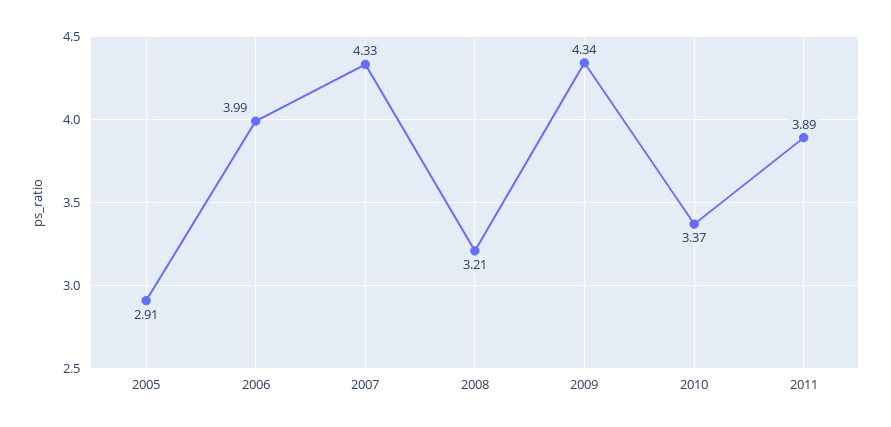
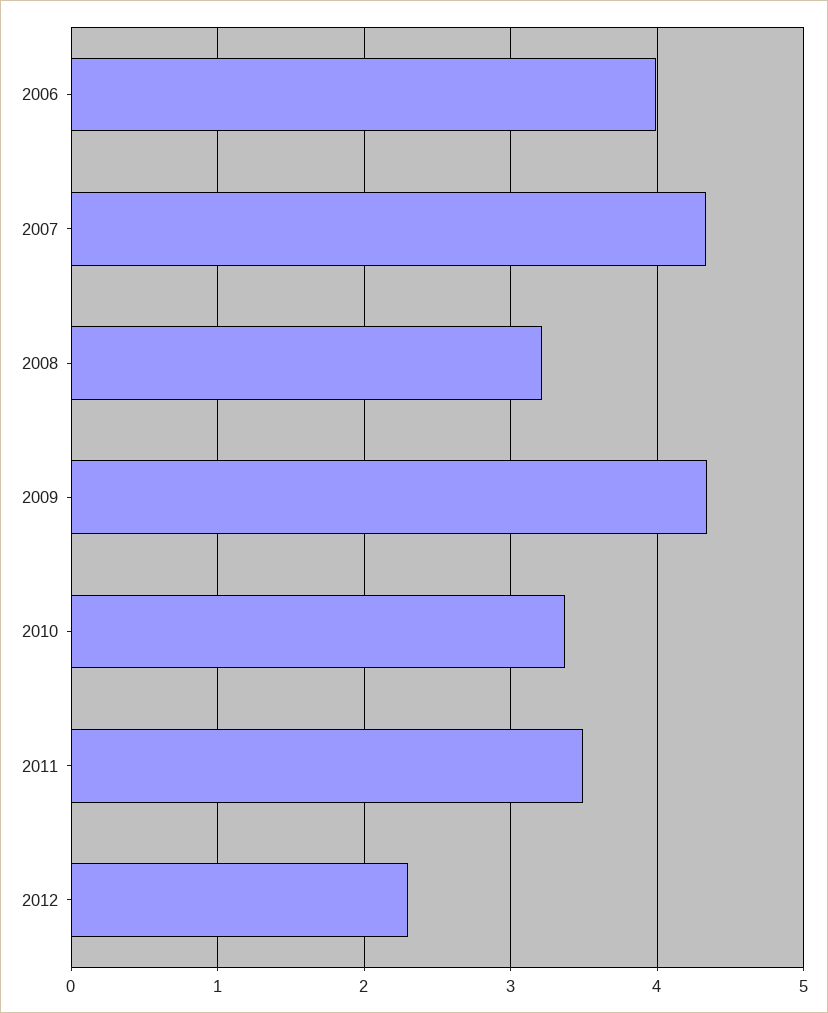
2005: 2.91 -> none
2011: 3.89 -> 3.5
2012: none -> 2.3

